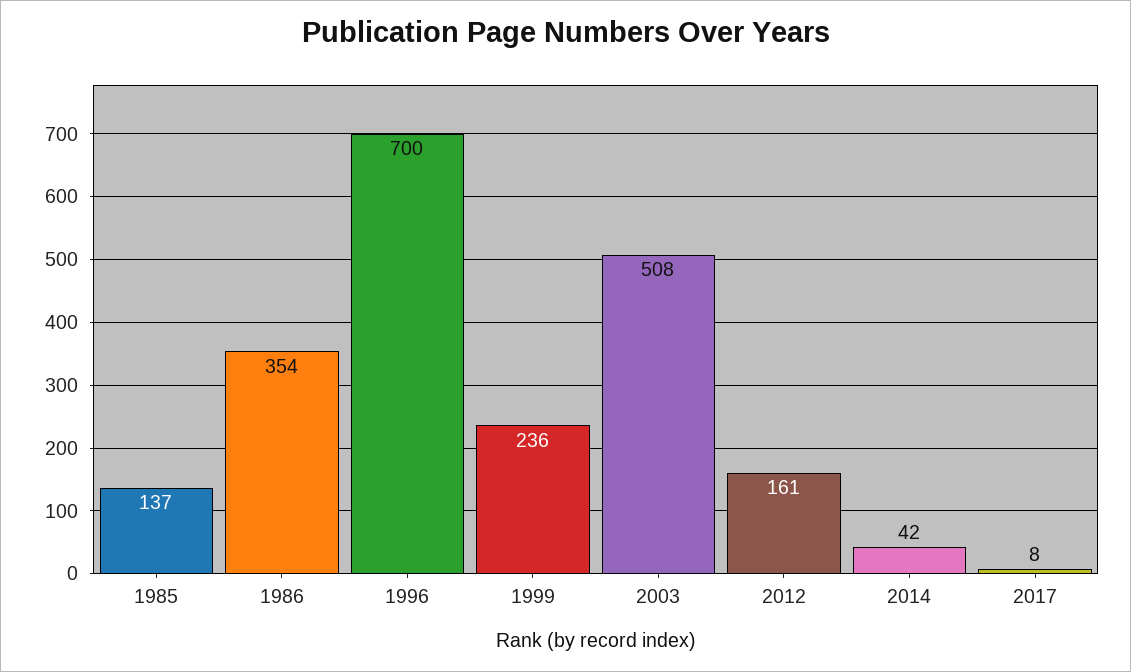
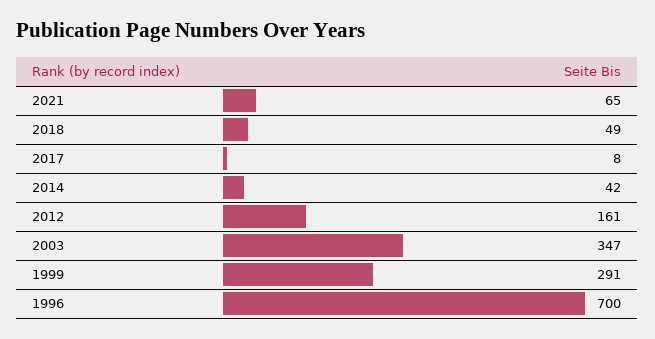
1985: 137 -> none
1986: 354 -> none
1999: 236 -> 291
2003: 508 -> 347
2021: none -> 65
2018: none -> 49

